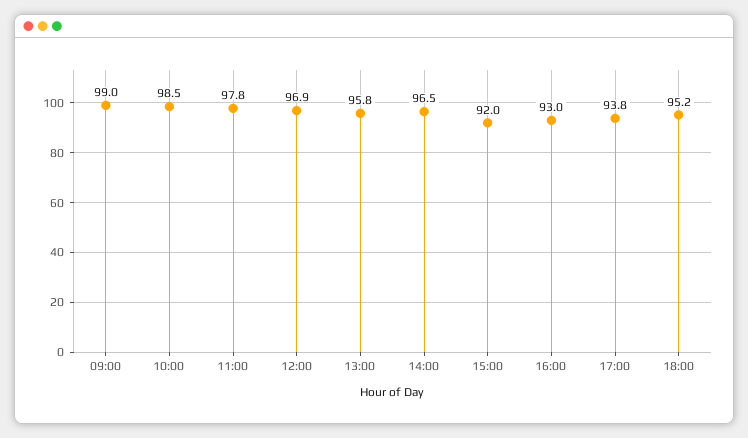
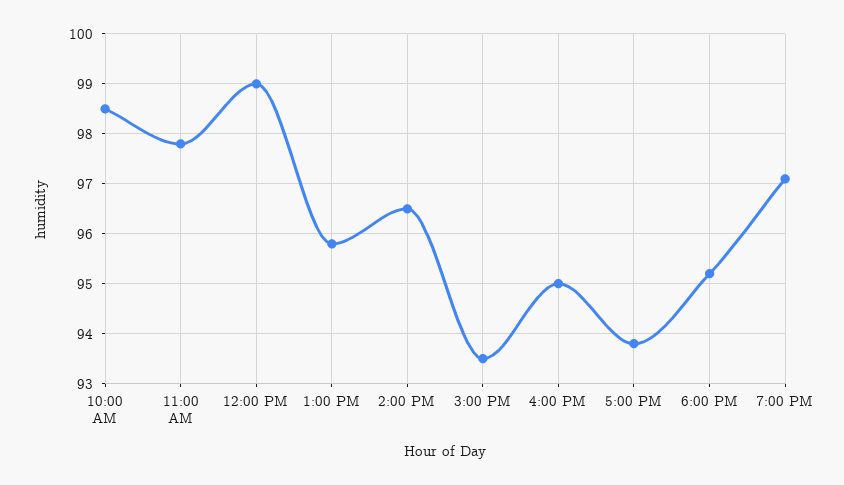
09:00: 99 -> none
12:00: 96.9 -> 99
15:00: 92 -> 93.5
16:00: 93 -> 95
7:00 PM: none -> 97

